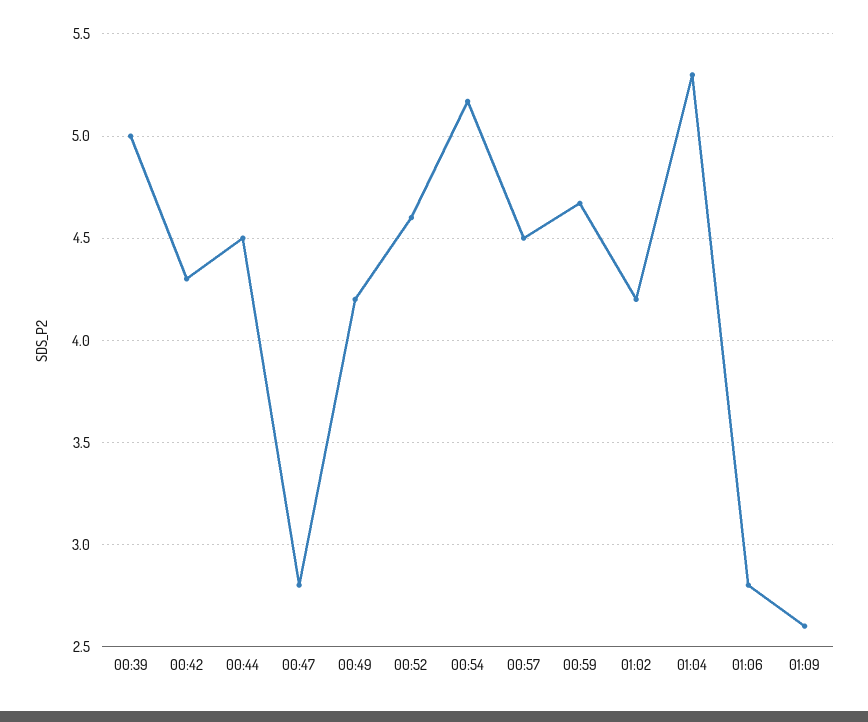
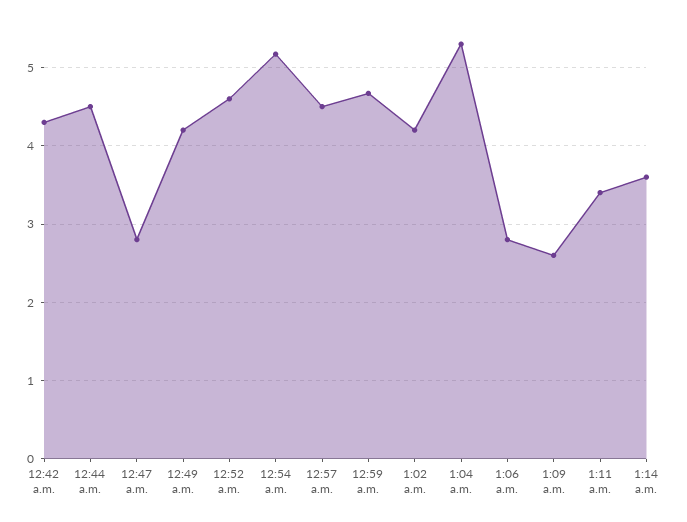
00:39: 5 -> none
1:11 a.m.: none -> 3.4
1:14 a.m.: none -> 3.6

